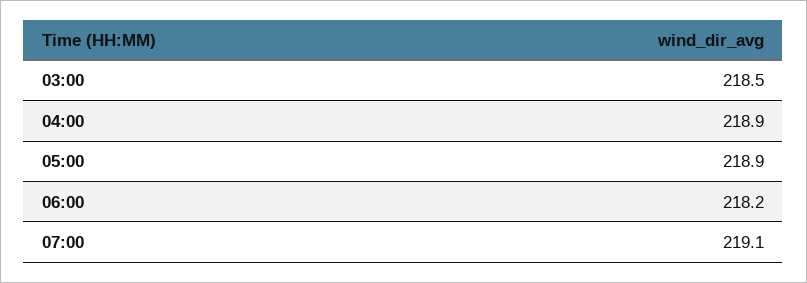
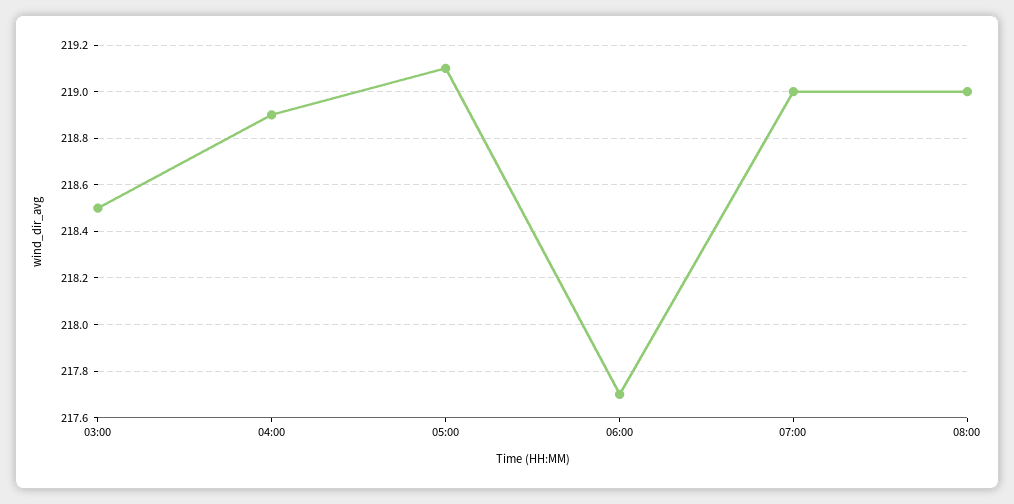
05:00: 218.9 -> 219.1
06:00: 218.2 -> 217.7
07:00: 219.1 -> 219
08:00: none -> 219

